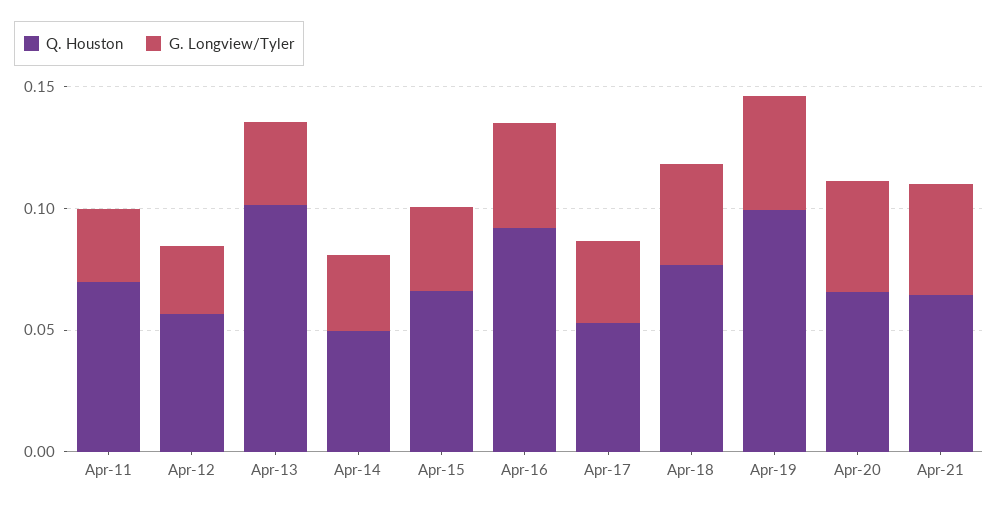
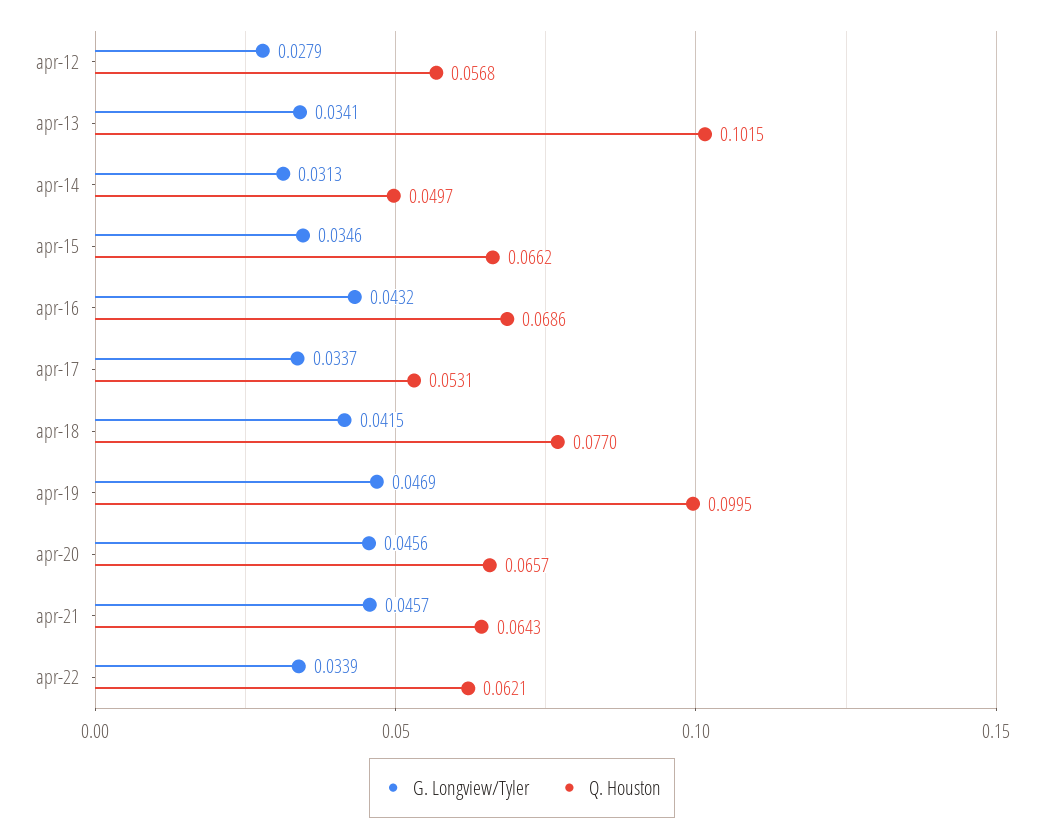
Q. Houston, Apr-11: 0.07 -> none
G. Longview/Tyler, Apr-11: 0.03 -> none
Q. Houston, Apr-16: 0.09 -> 0.0686
G. Longview/Tyler, apr-22: none -> 0.0339
Q. Houston, apr-22: none -> 0.0621

